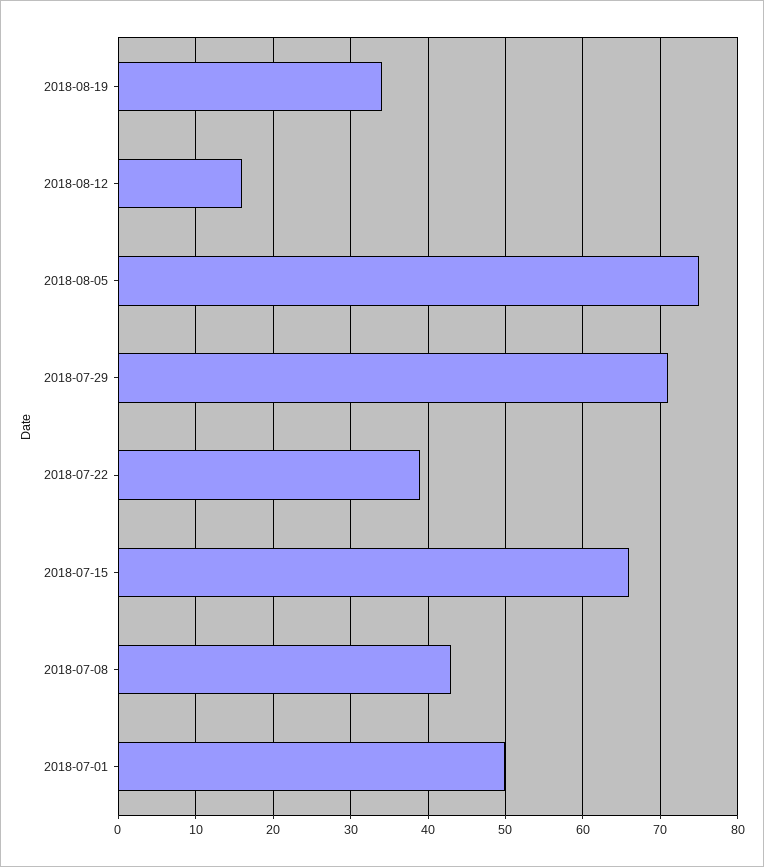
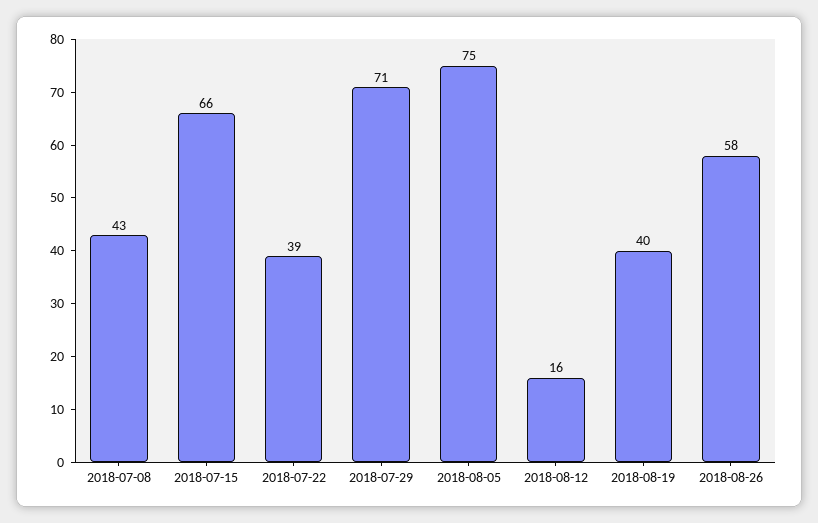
2018-08-19: 34 -> 40
2018-07-01: 50 -> none
2018-08-26: none -> 58

